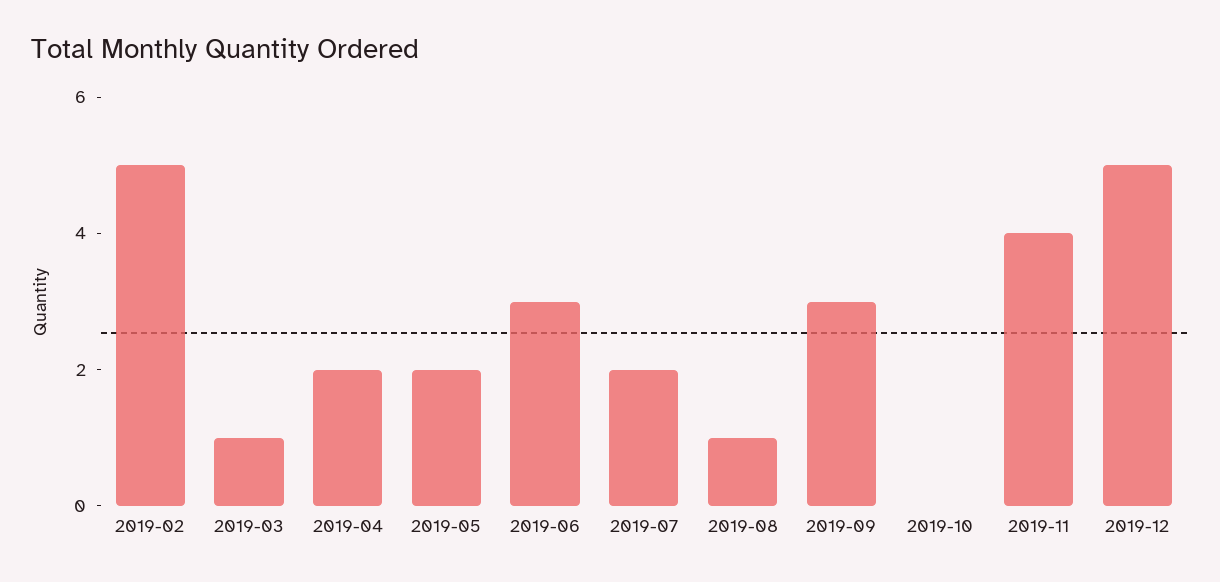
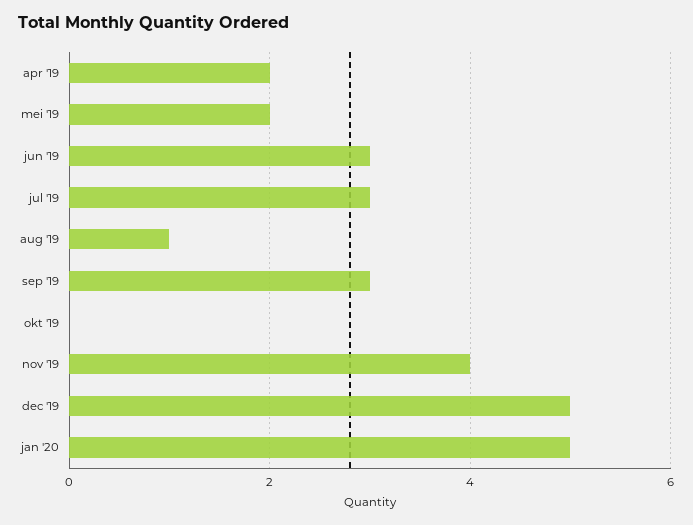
2019-02: 5 -> none
2019-03: 1 -> none
2019-07: 2 -> 3
jan '20: none -> 5

